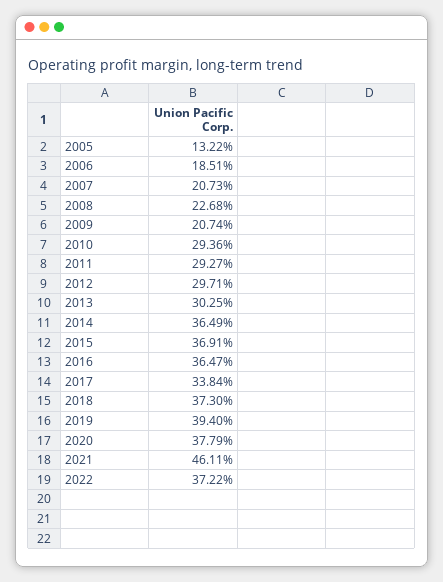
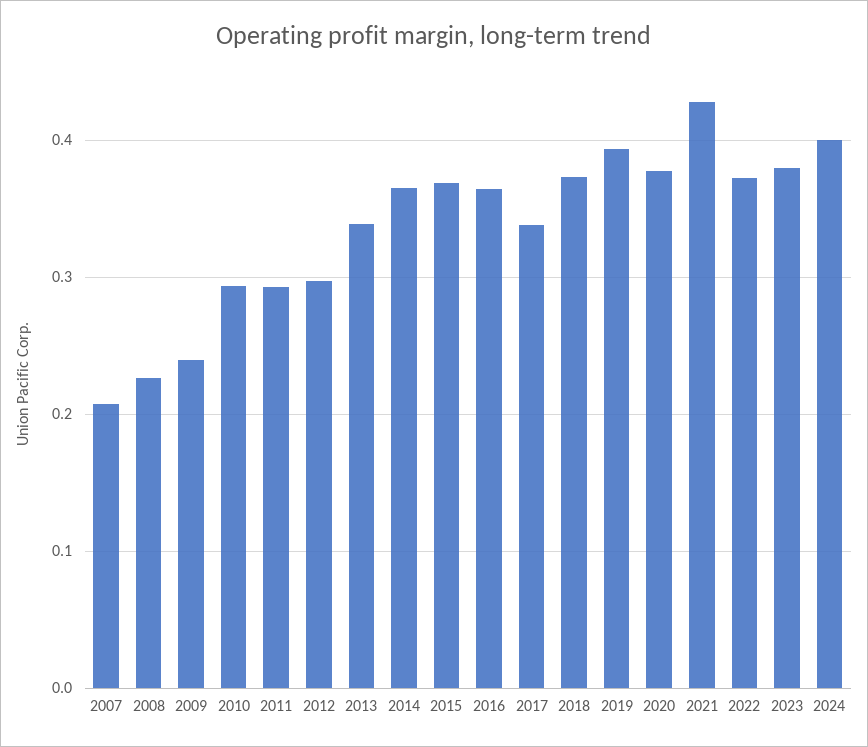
2005: 0.1322 -> none
2006: 0.1851 -> none
2009: 0.2074 -> 0.24
2013: 0.3025 -> 0.34
2021: 0.4611 -> 0.43
2023: none -> 0.38
2024: none -> 0.4

